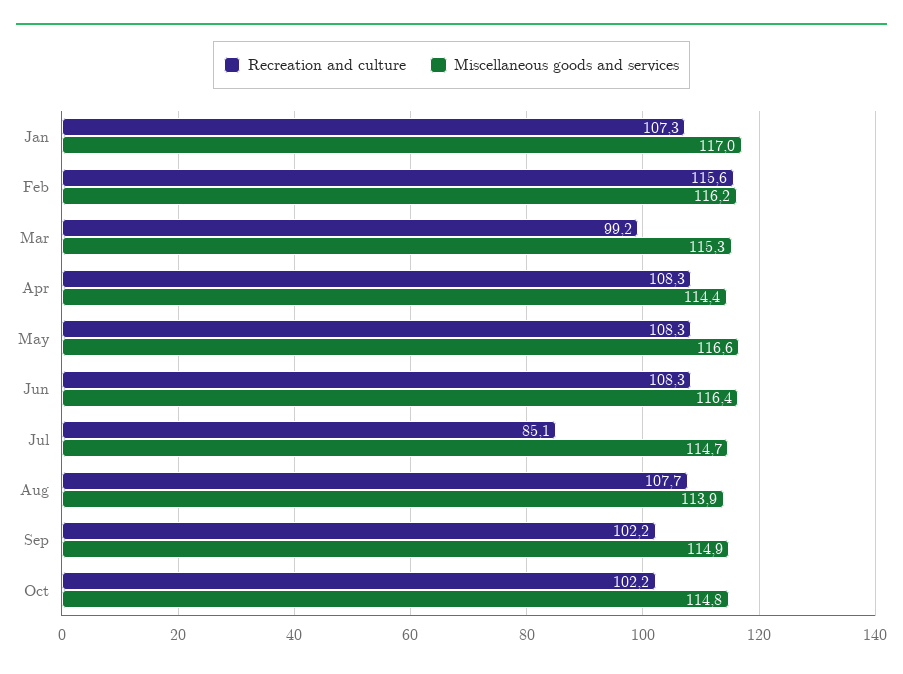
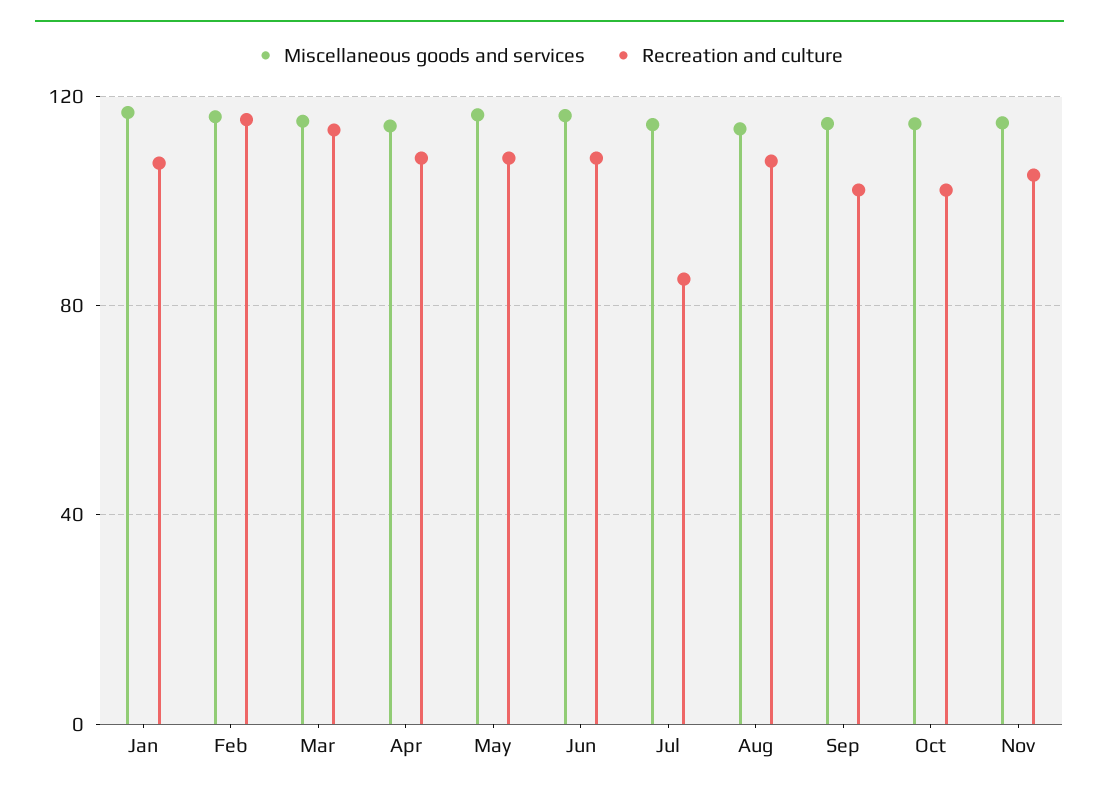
Recreation and culture, Mar: 99.2 -> 115
Miscellaneous goods and services, Nov: none -> 115
Recreation and culture, Nov: none -> 105

